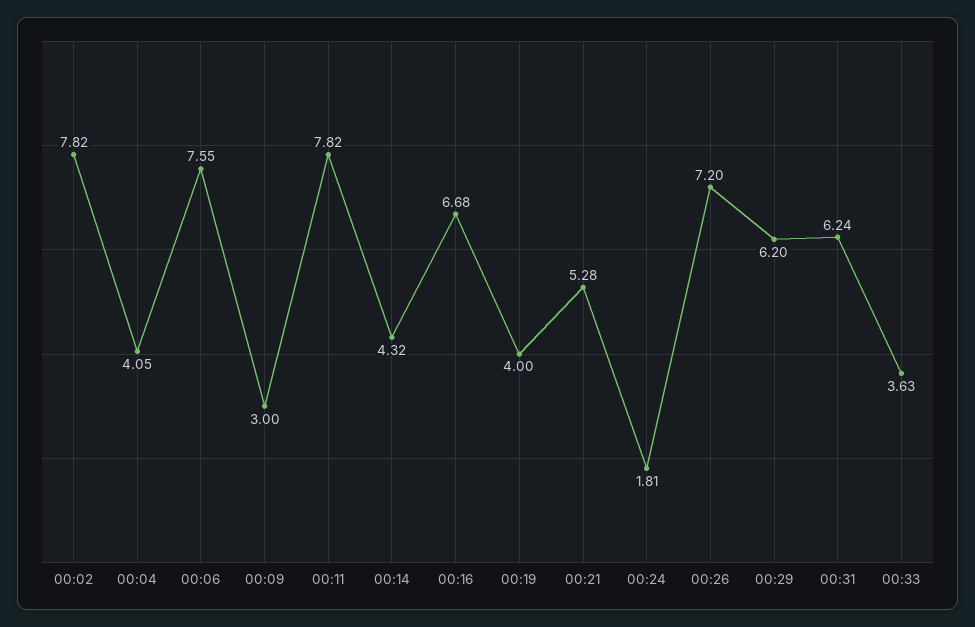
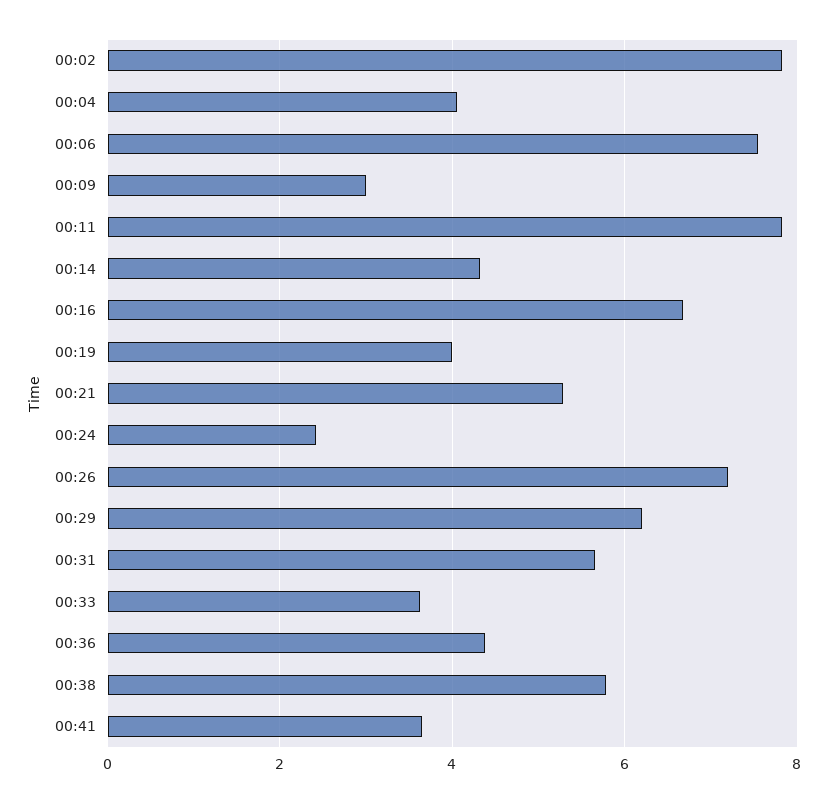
00:24: 1.81 -> 2.4
00:31: 6.24 -> 5.6
00:36: none -> 4.4
00:38: none -> 5.8
00:41: none -> 3.6

